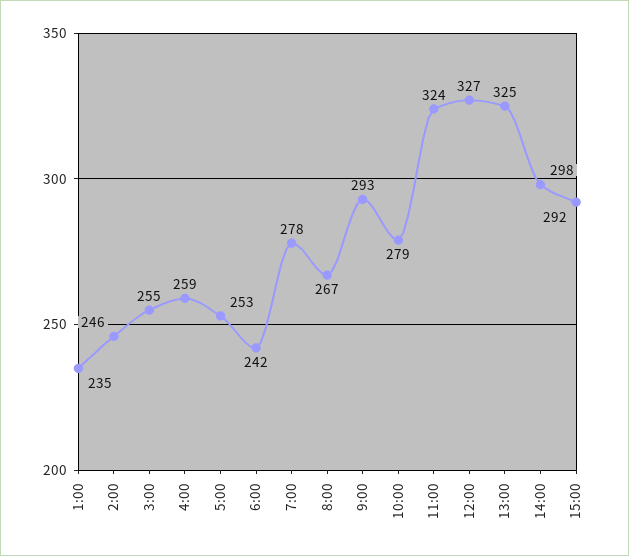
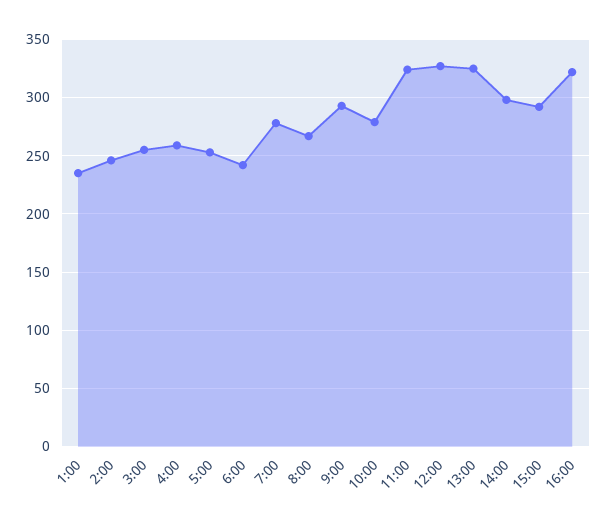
16:00: none -> 320

